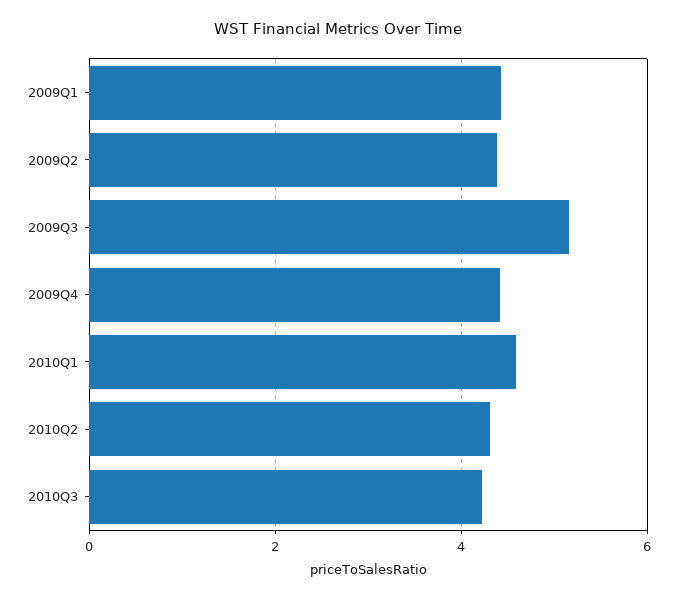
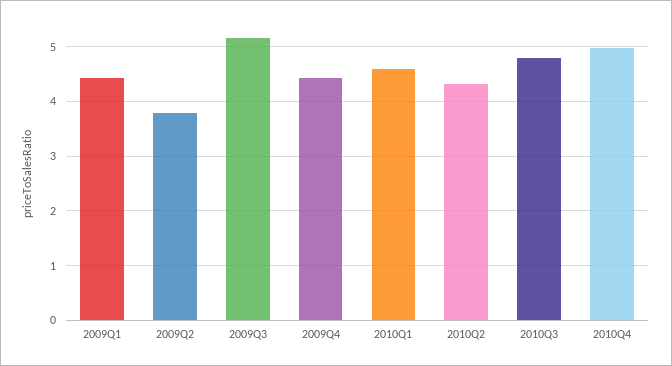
2009Q2: 4.4 -> 3.8
2010Q3: 4.2 -> 4.8
2010Q4: none -> 5

